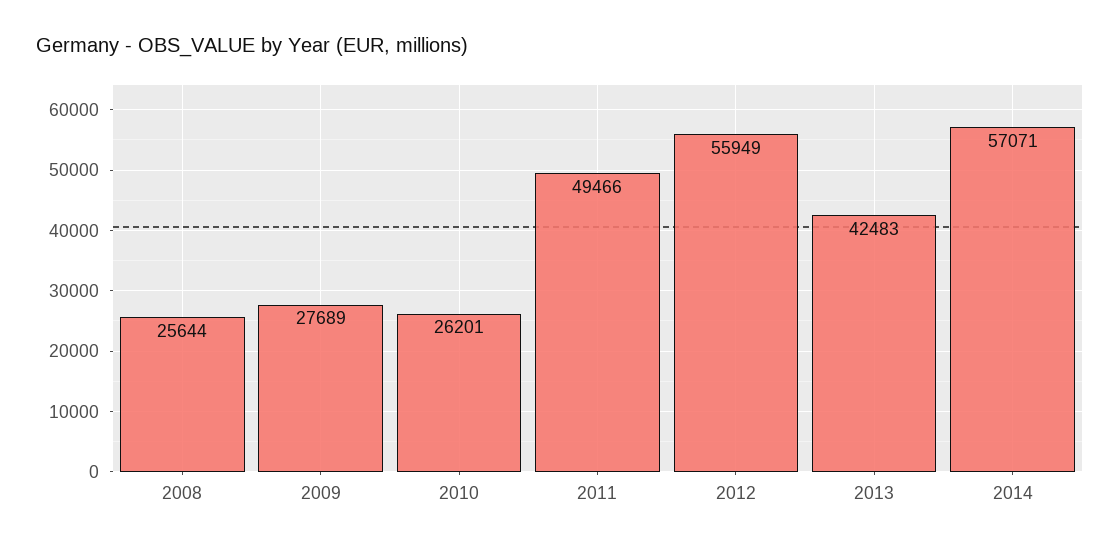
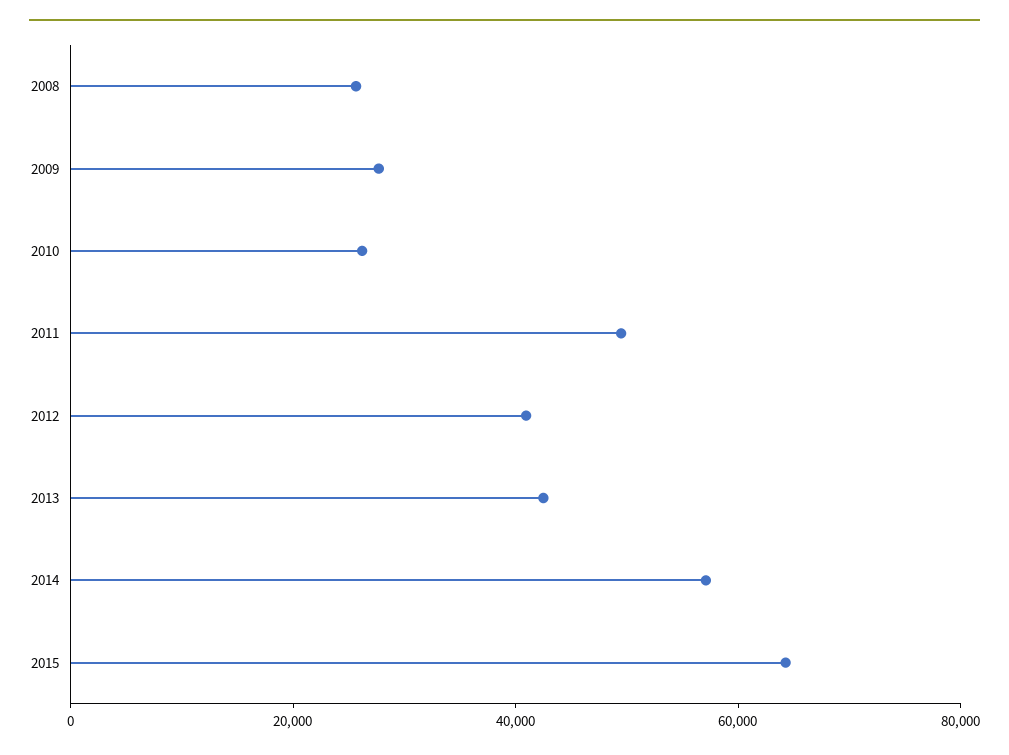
2012: 55949 -> 40000
2015: none -> 65000

